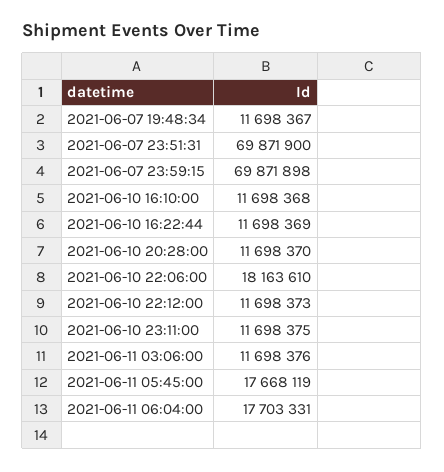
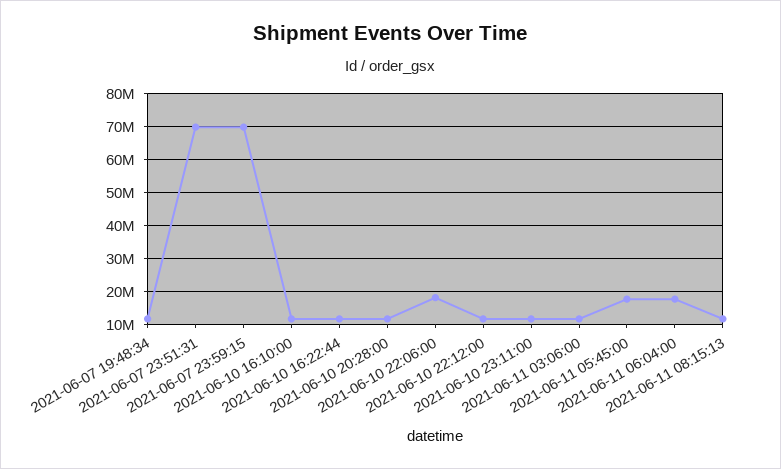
2021-06-11 08:15:13: none -> 12000000

